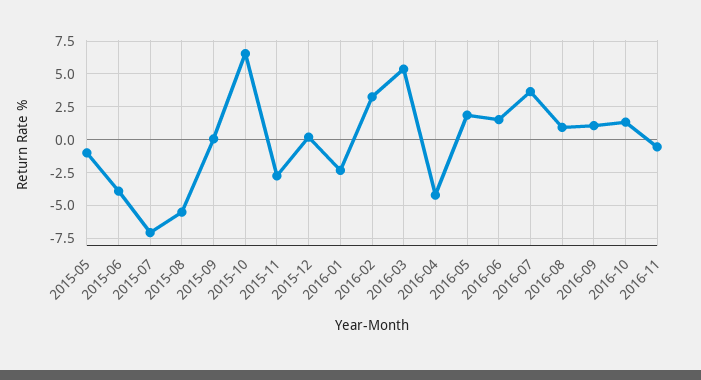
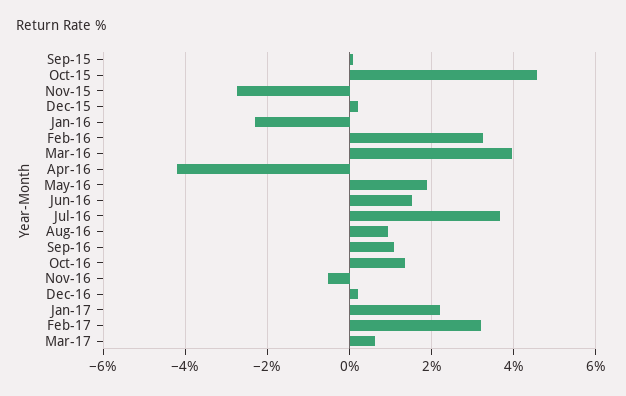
2015-05: -1 -> none
2015-06: -4 -> none
2015-07: -7 -> none
2015-08: -5.5 -> none
2015-10: 6.5 -> 4.6
2016-03: 5.5 -> 4
Dec-16: none -> 0.2
Jan-17: none -> 2.2
Feb-17: none -> 3.2
Mar-17: none -> 0.6

